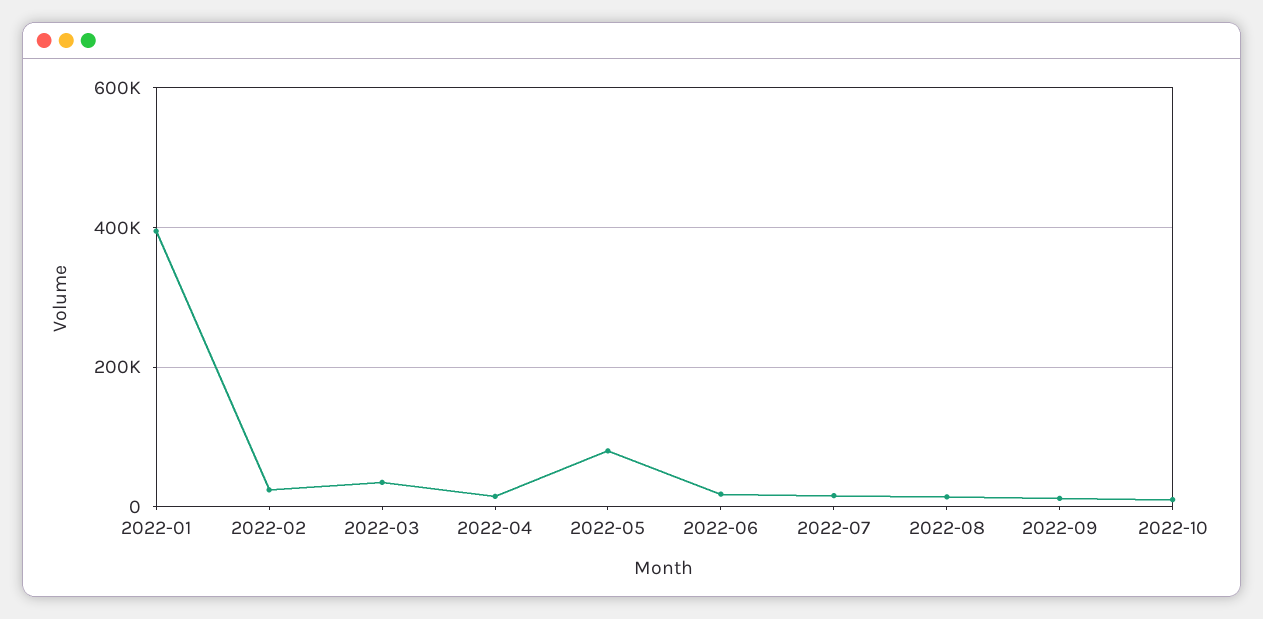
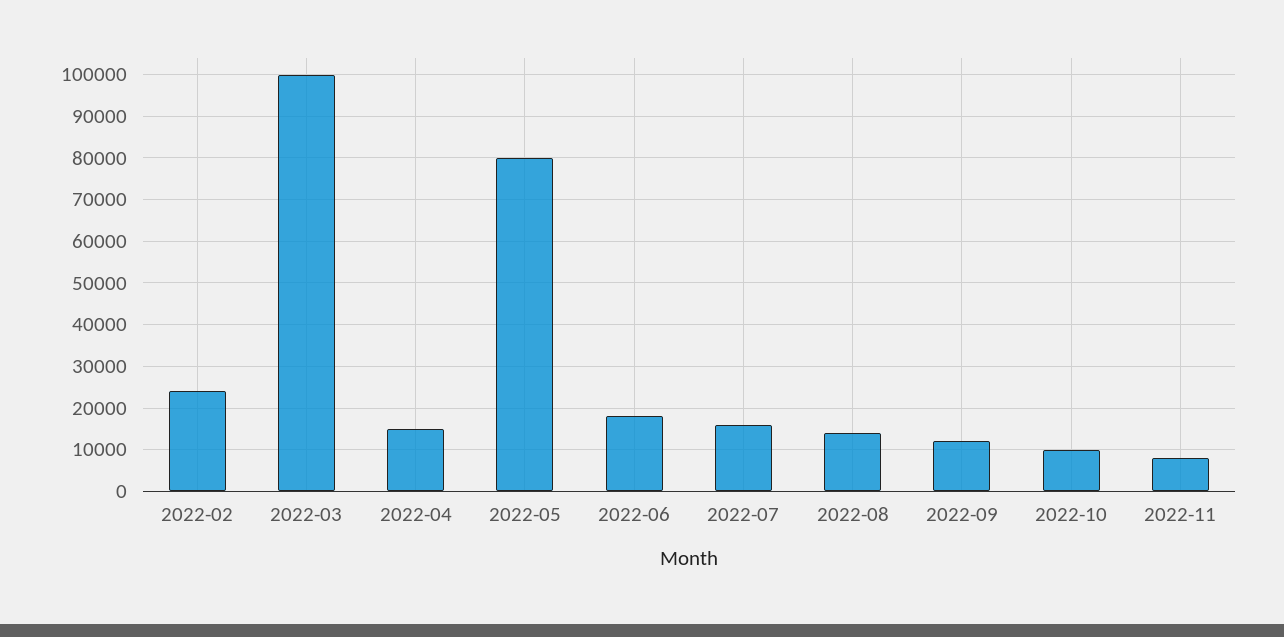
2022-01: 400000 -> none
2022-03: 40000 -> 100000
2022-11: none -> 8000

